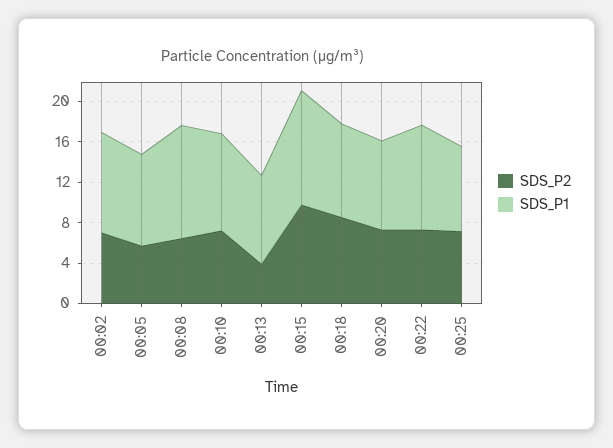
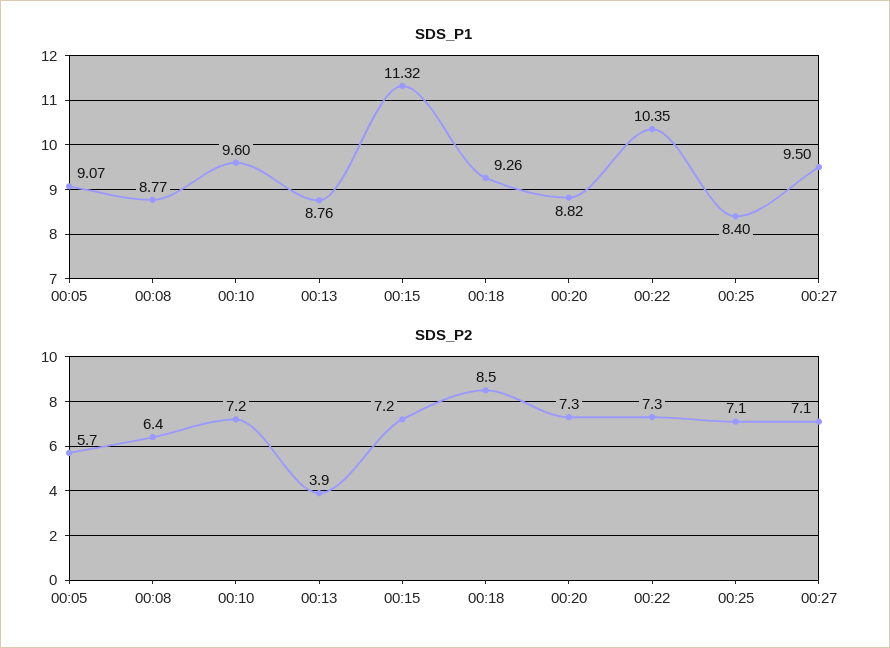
SDS_P2, 00:02: 7 -> none
SDS_P1, 00:02: 10 -> none
SDS_P1, 00:08: 11 -> 8.77
SDS_P2, 00:15: 10 -> 7.2
SDS_P1, 00:27: none -> 9.5
SDS_P2, 00:27: none -> 7.1

